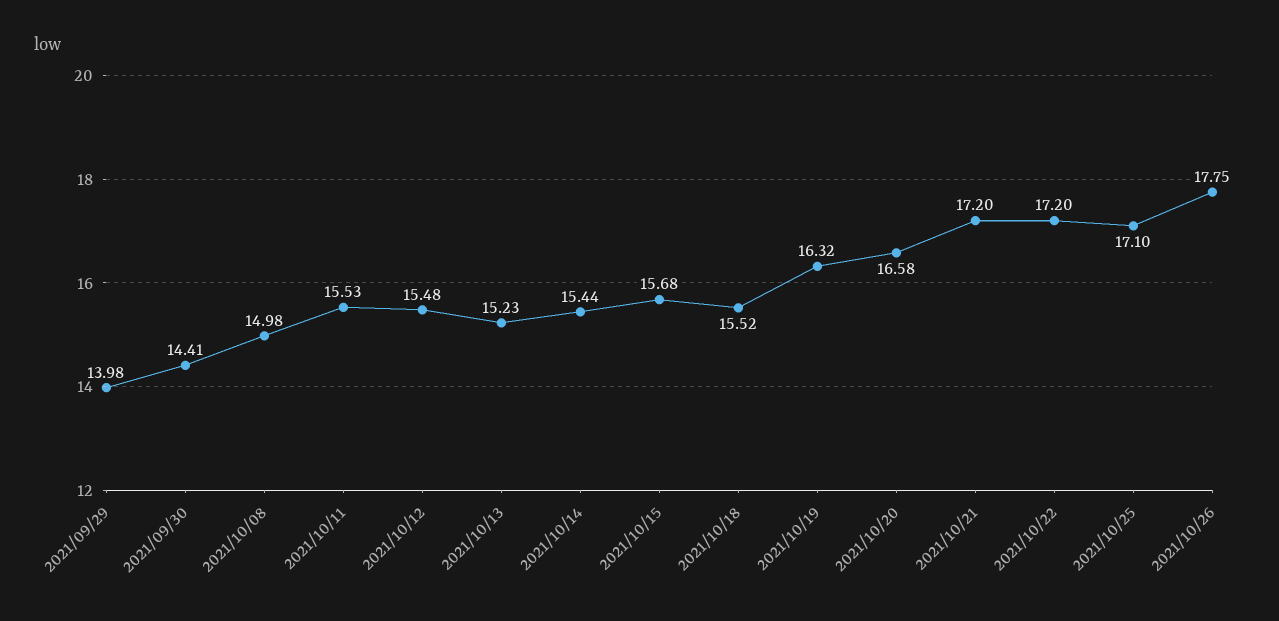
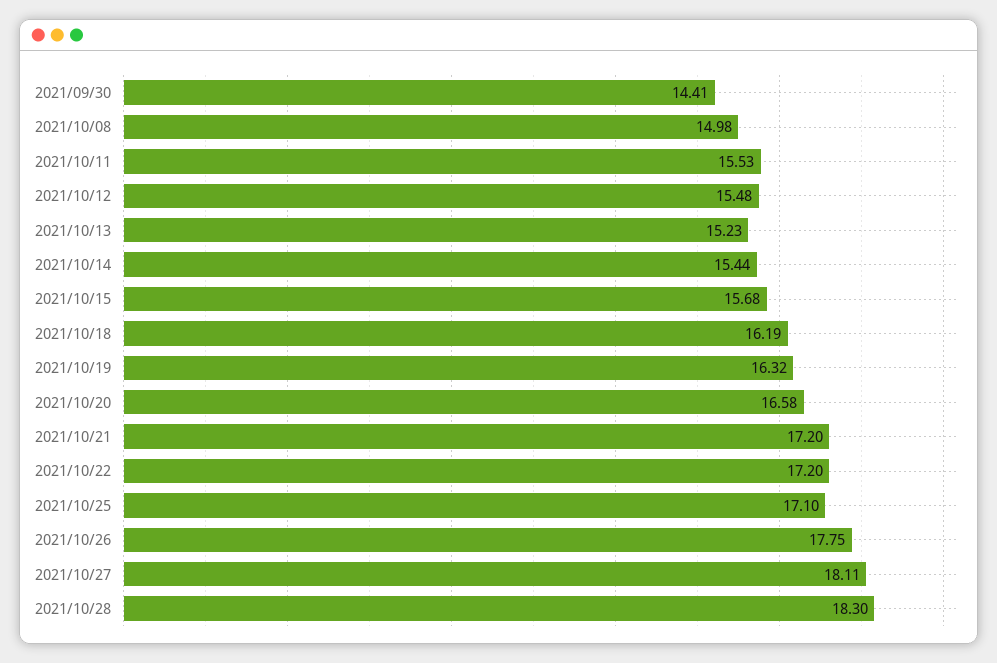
2021/09/29: 13.98 -> none
2021/10/18: 15.52 -> 16.19
2021/10/27: none -> 18.11
2021/10/28: none -> 18.3

